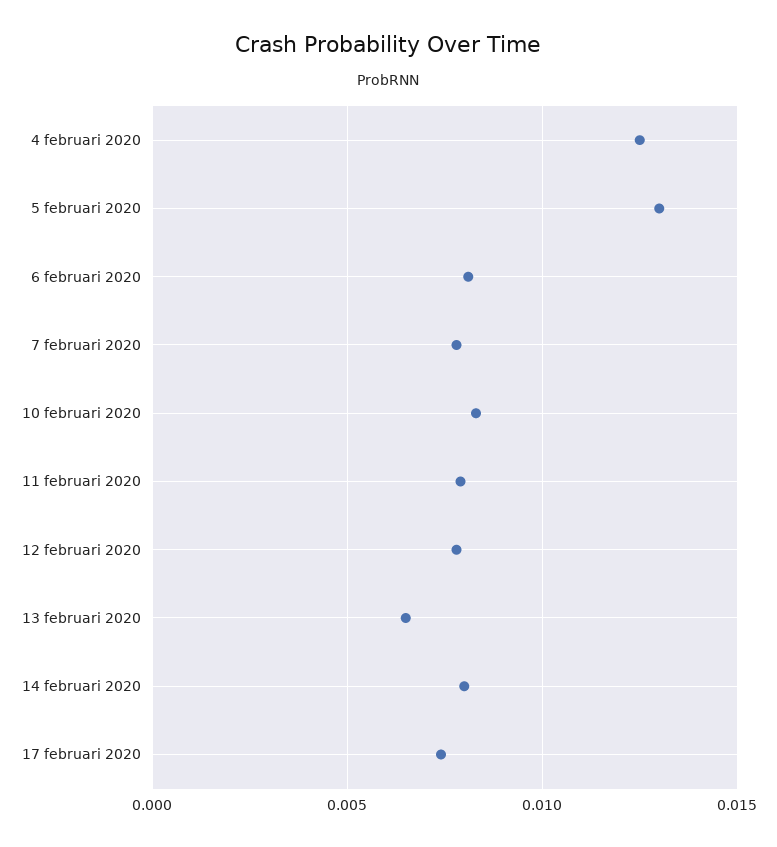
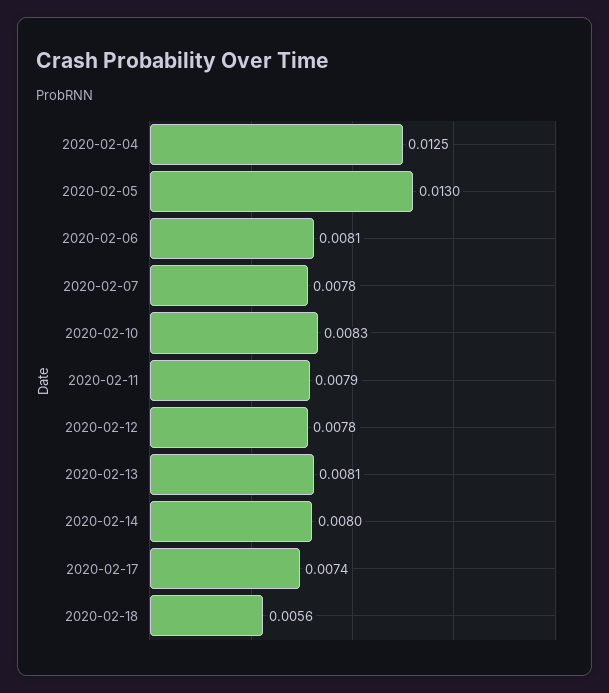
13 februari 2020: 0.0065 -> 0.0081
2020-02-18: none -> 0.0056

